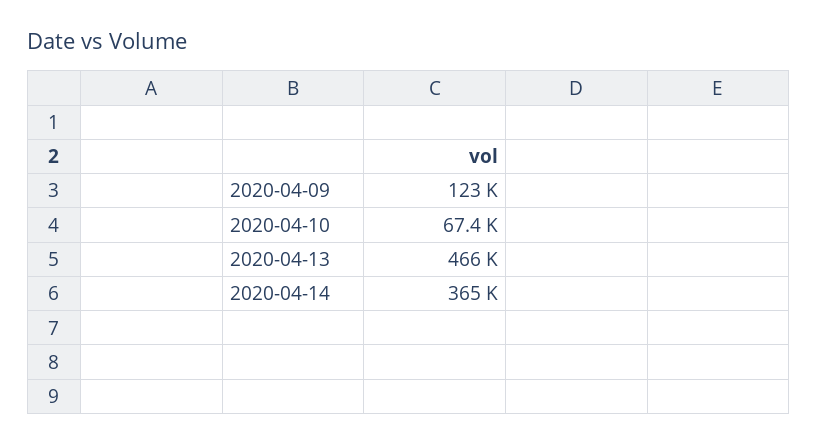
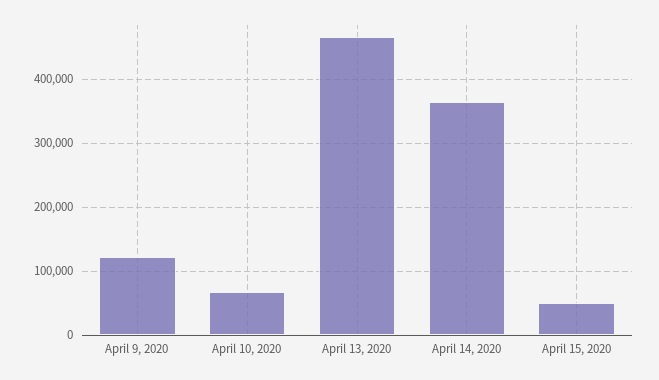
April 15, 2020: none -> 50000

